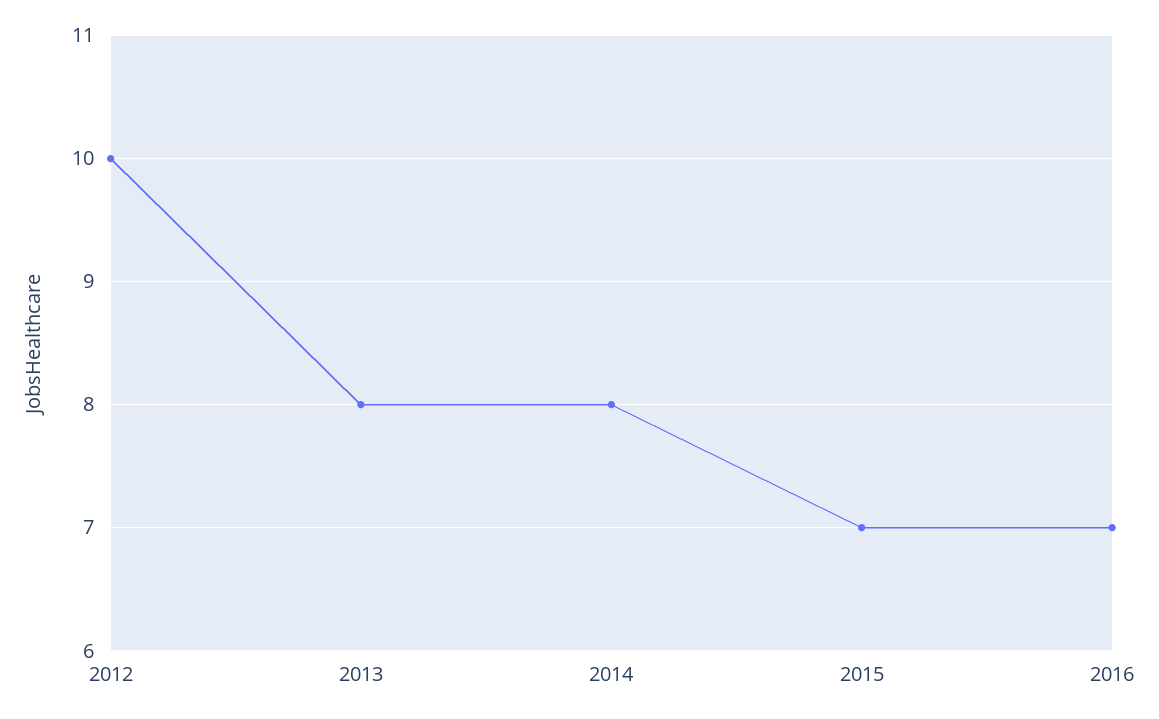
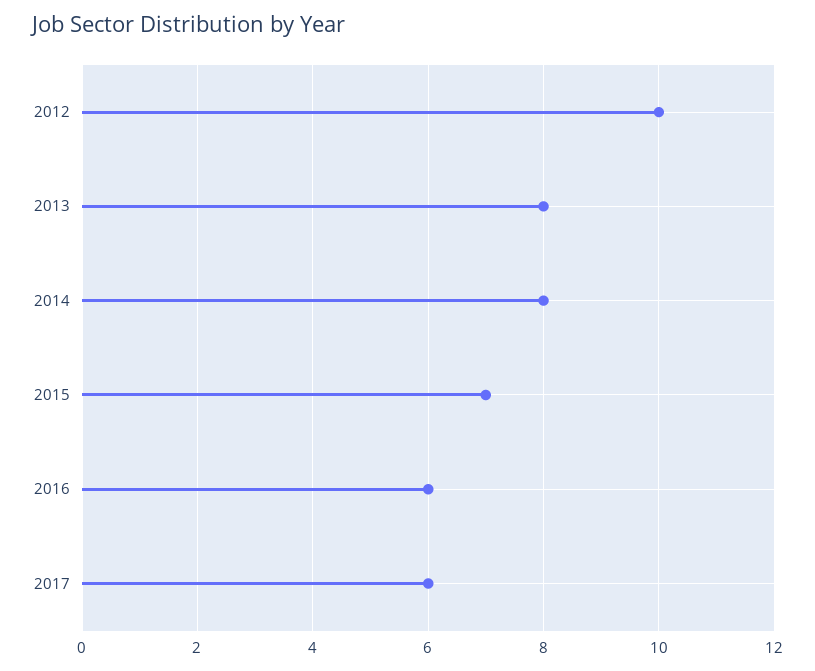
2016: 7 -> 6
2017: none -> 6

